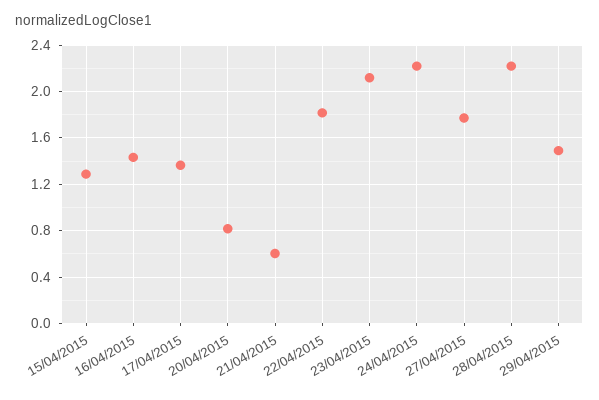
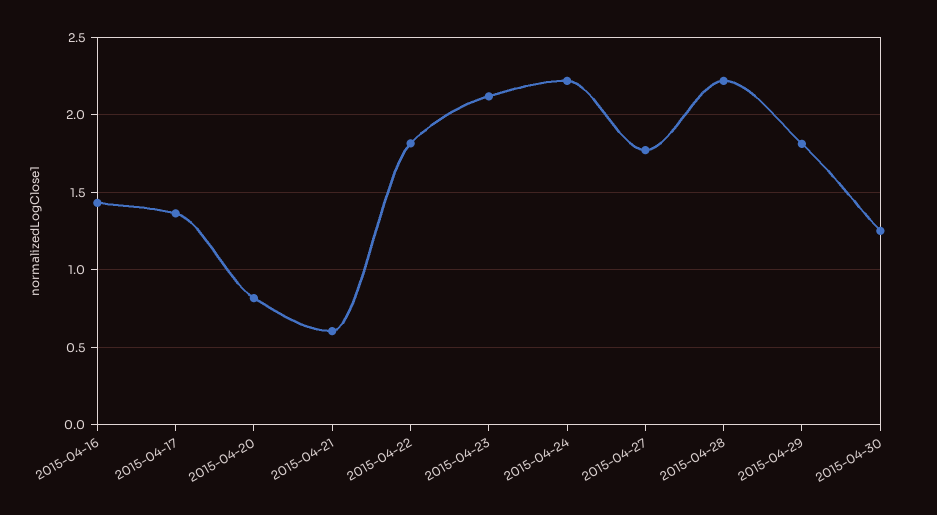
15/04/2015: 1.3 -> none
29/04/2015: 1.5 -> 1.8
2015-04-30: none -> 1.25

